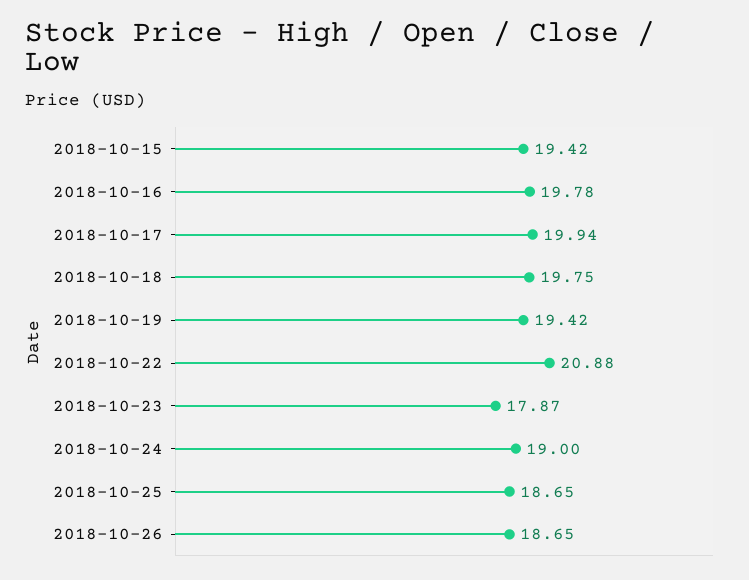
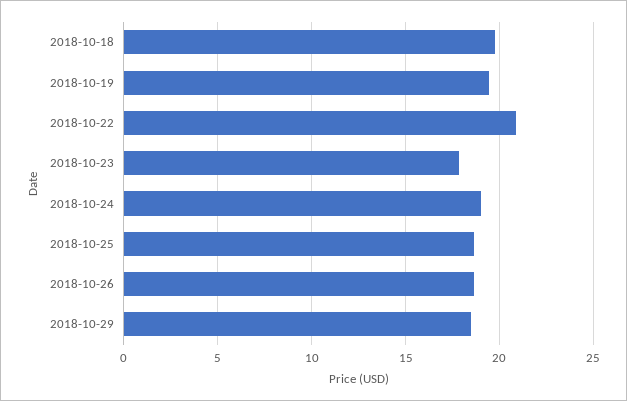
2018-10-15: 19.42 -> none
2018-10-16: 19.78 -> none
2018-10-17: 19.94 -> none
2018-10-29: none -> 18.5

